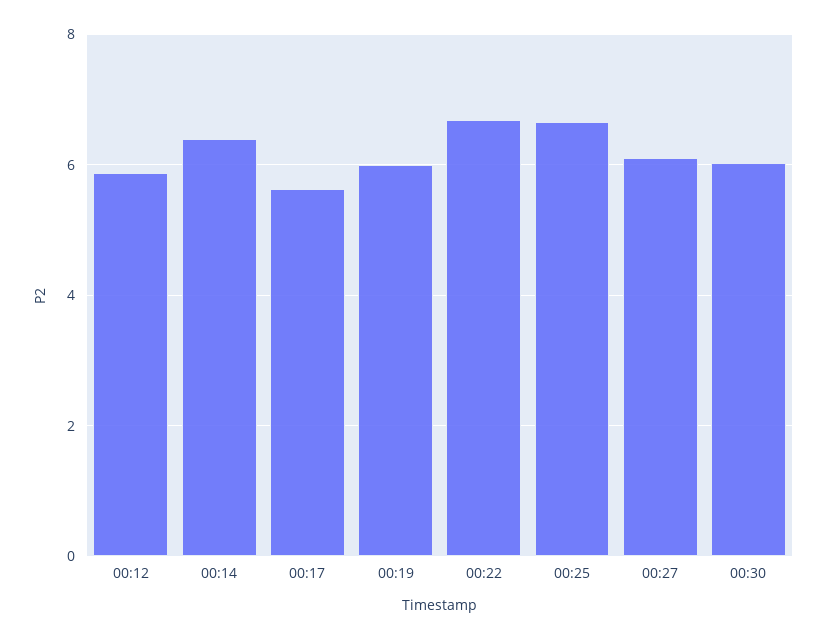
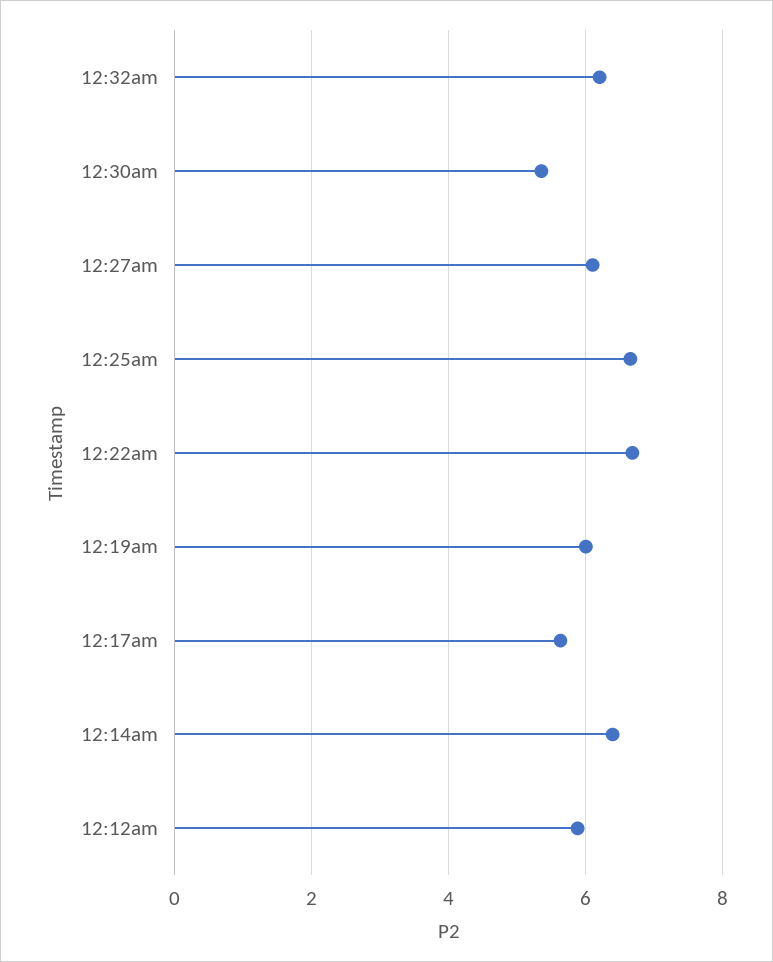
00:30: 6 -> 5.4
12:32am: none -> 6.2

